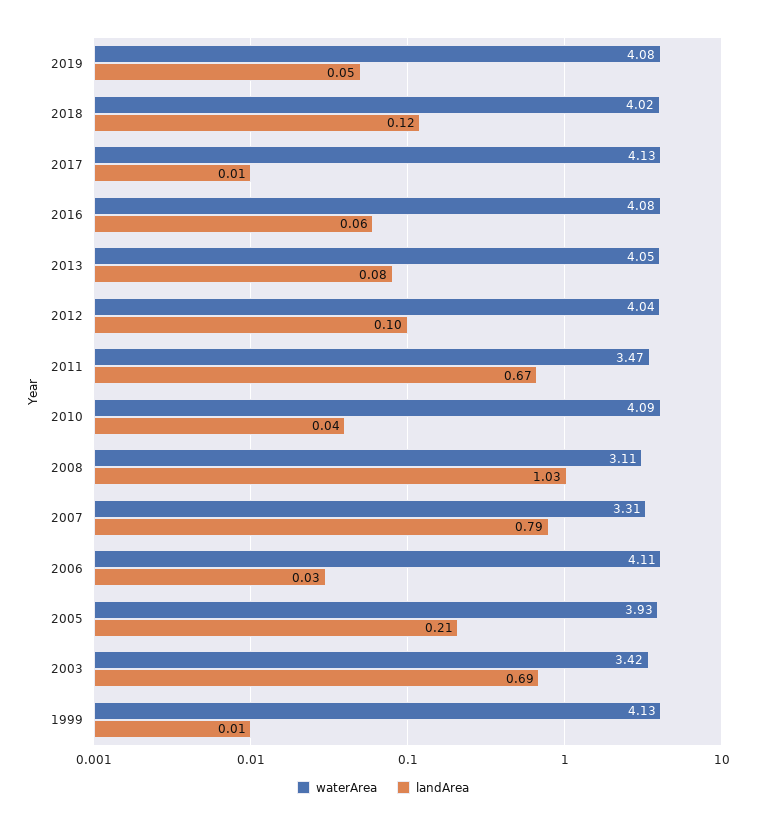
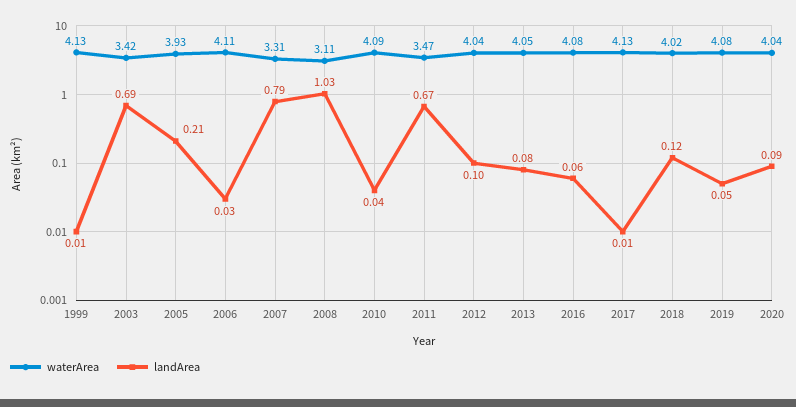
waterArea, 2020: none -> 4.04
landArea, 2020: none -> 0.09

